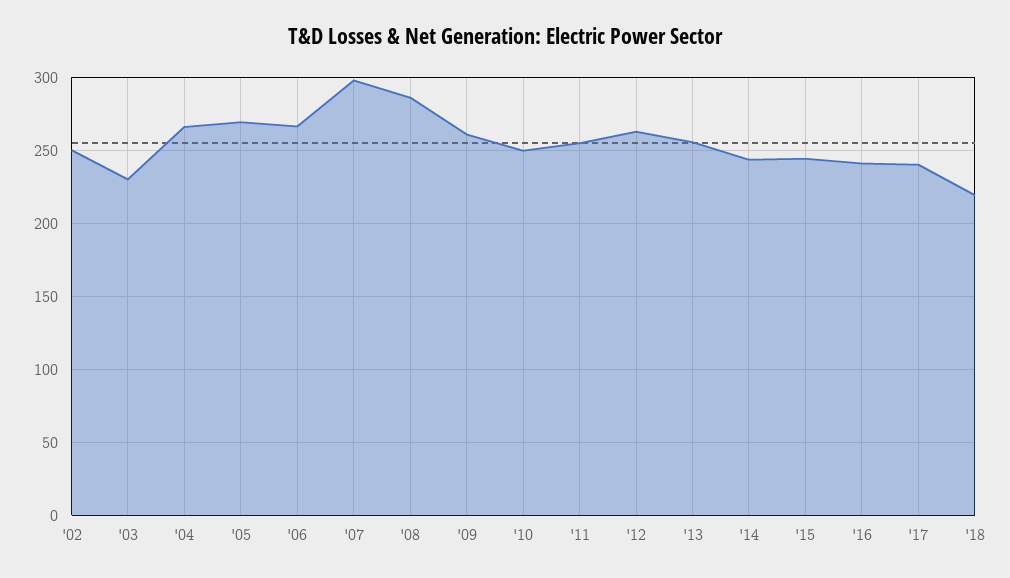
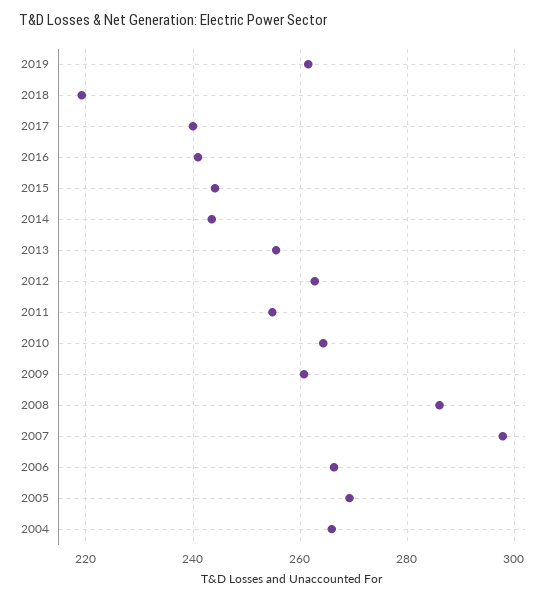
'02: 250 -> none
'03: 230 -> none
'10: 250 -> 264
2019: none -> 262

